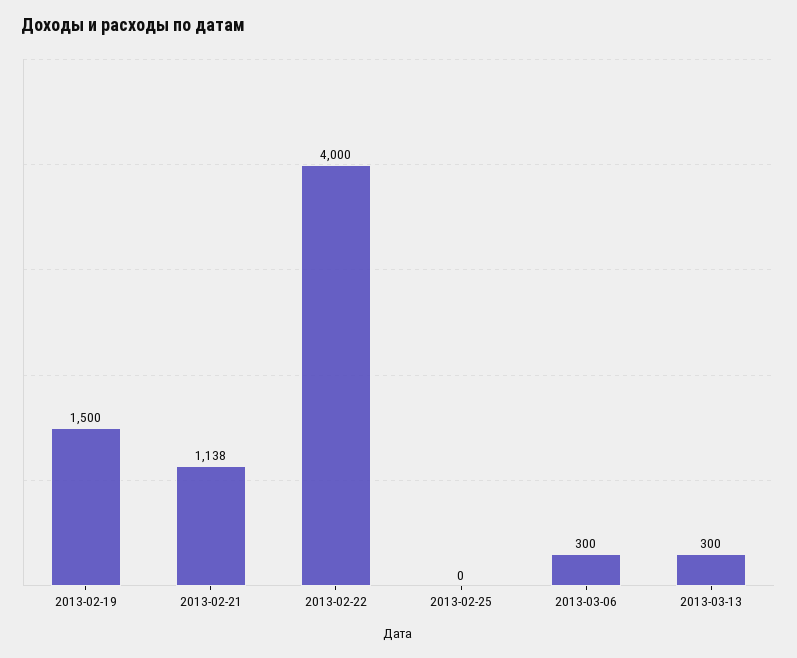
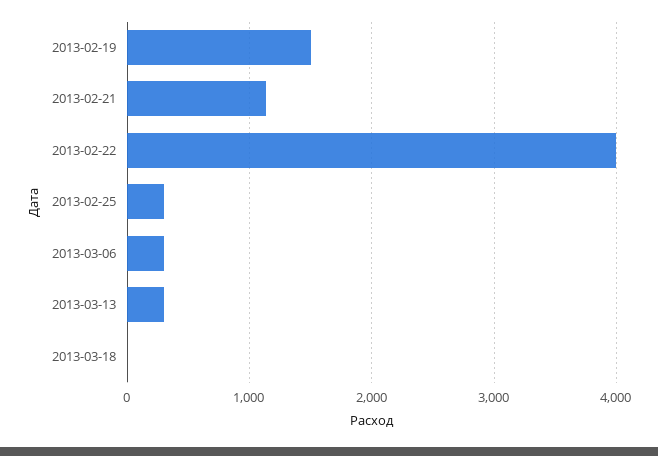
2013-02-25: 0 -> 300
2013-03-18: none -> 0

